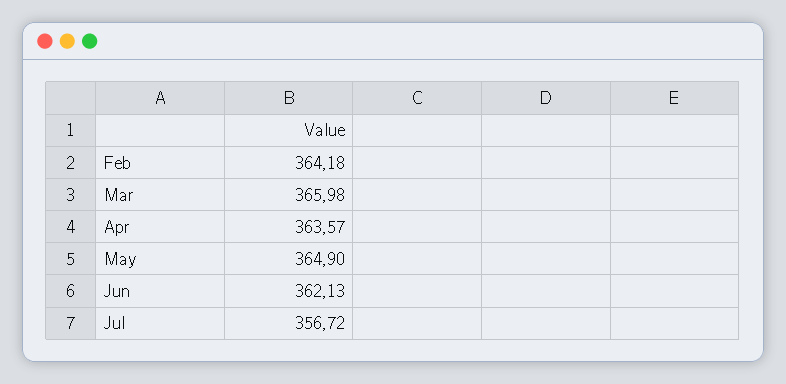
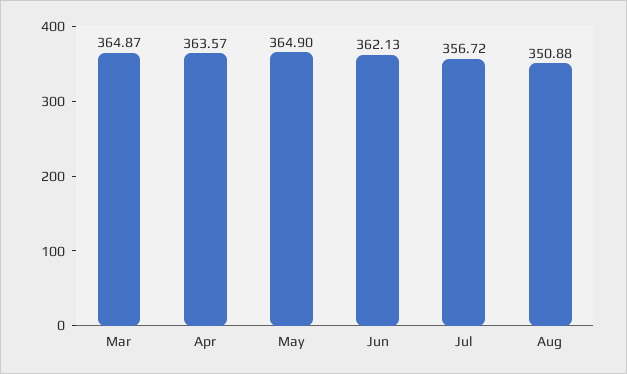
Feb: 364.18 -> none
Mar: 365.98 -> 364.87
Aug: none -> 350.88

